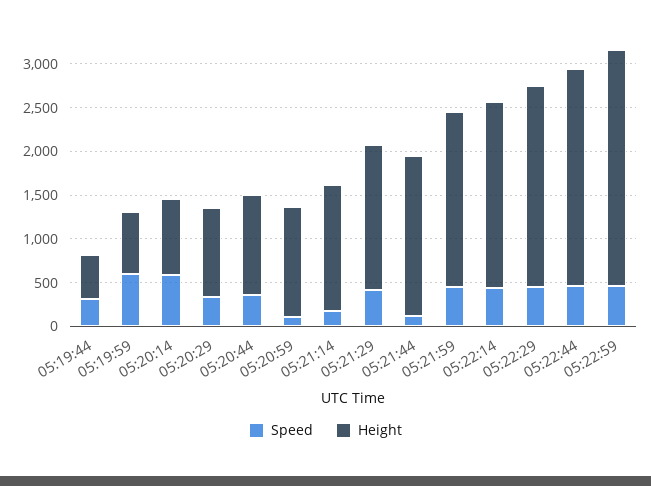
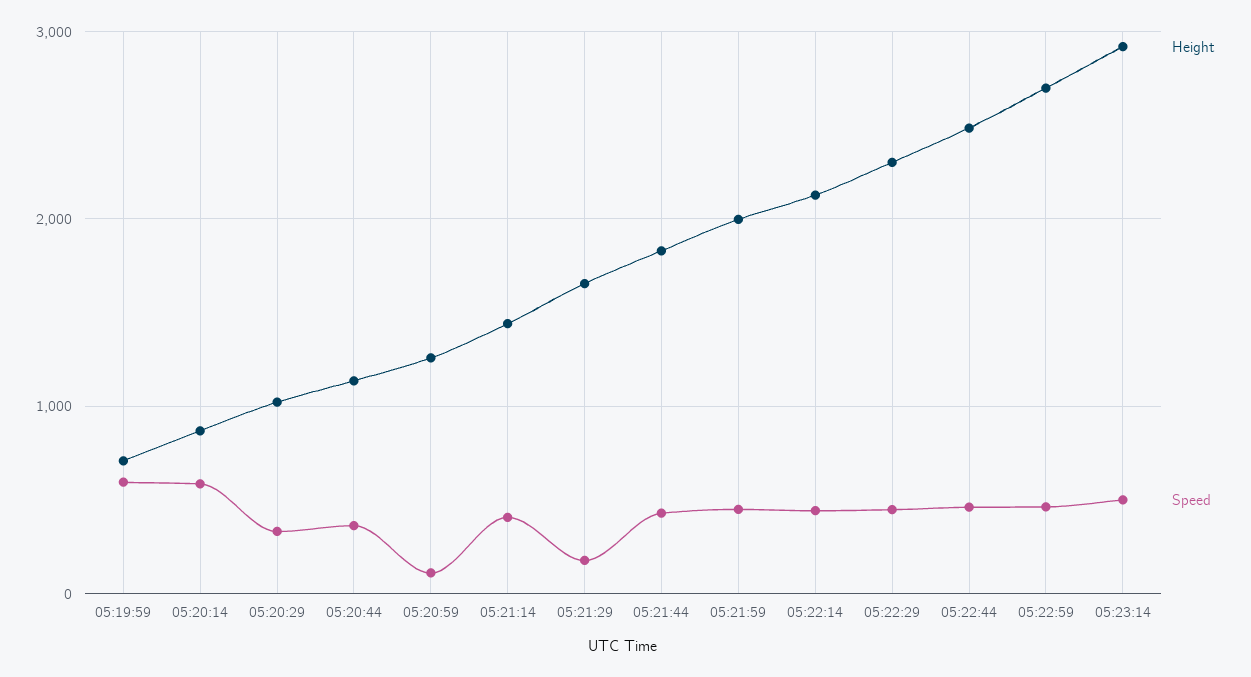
Speed, 05:19:44: 300 -> none
Height, 05:19:44: 500 -> none
Speed, 05:21:14: 200 -> 400
Speed, 05:21:29: 400 -> 200
Speed, 05:21:44: 100 -> 400
Height, 05:23:14: none -> 2900
Speed, 05:23:14: none -> 500

